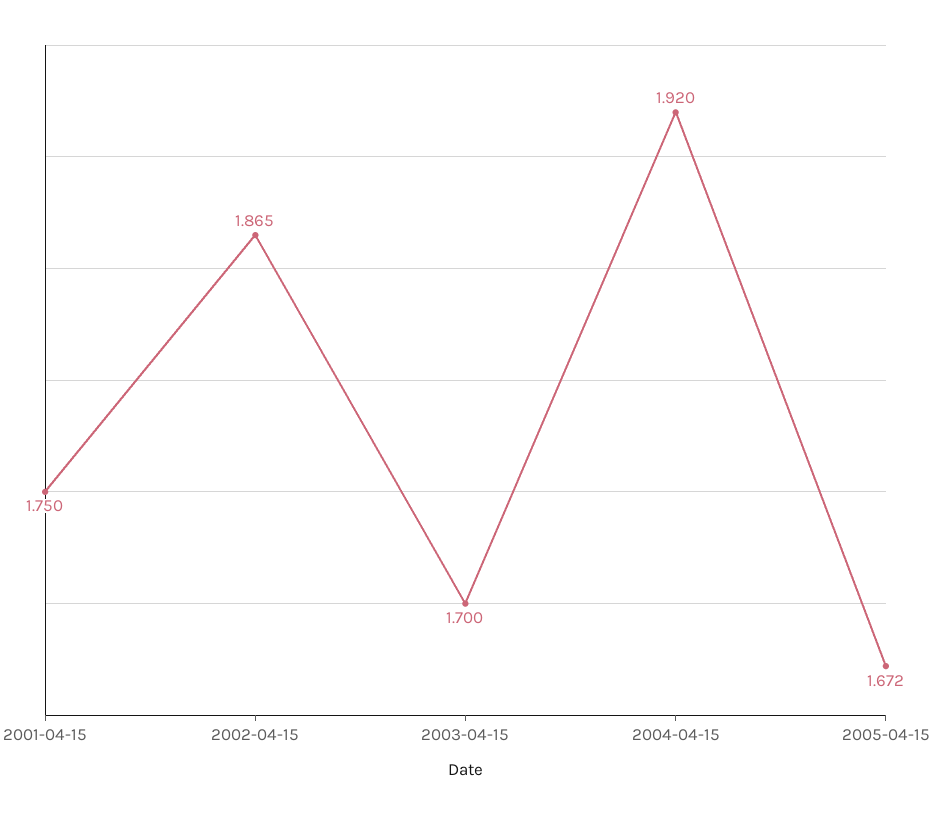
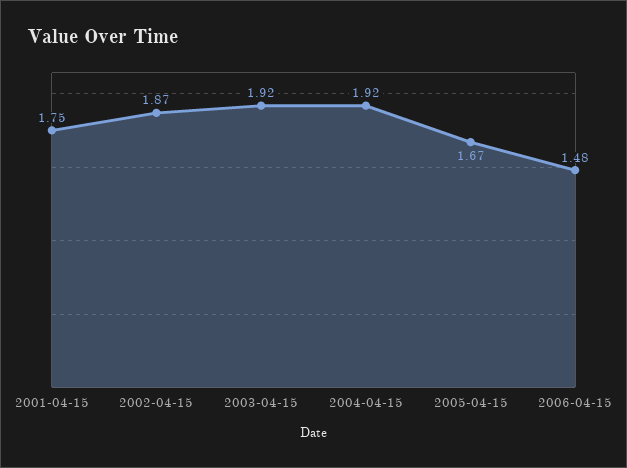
2003-04-15: 1.7 -> 1.92
2006-04-15: none -> 1.48

